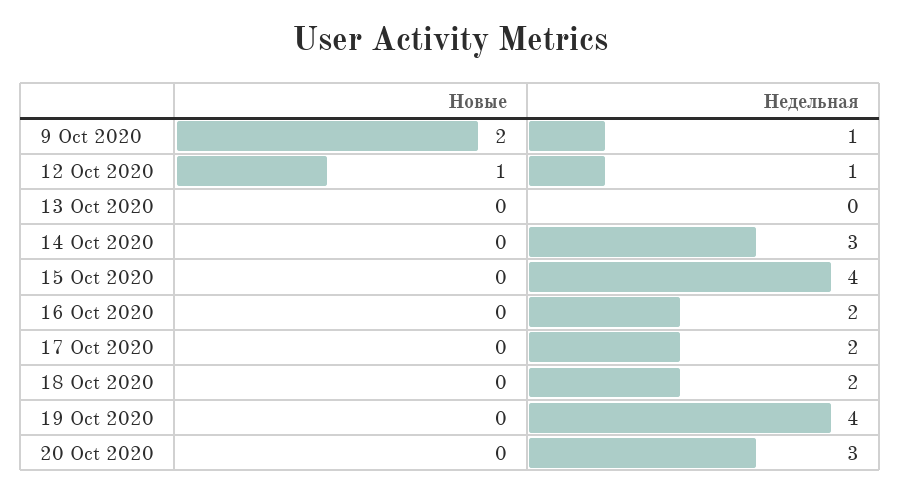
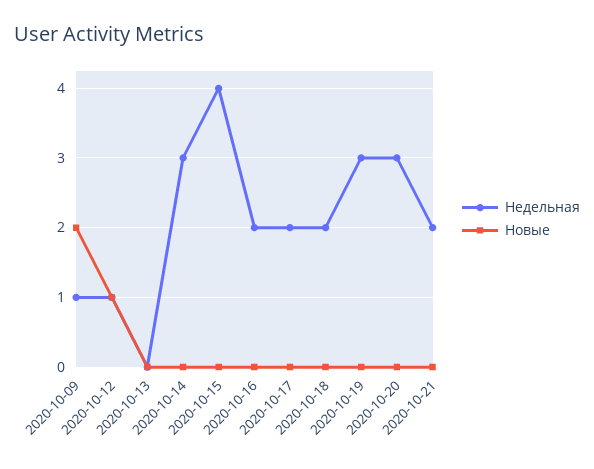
Недельная, 19 Oct 2020: 4 -> 3
Недельная, 2020-10-21: none -> 2
Новые, 2020-10-21: none -> 0

